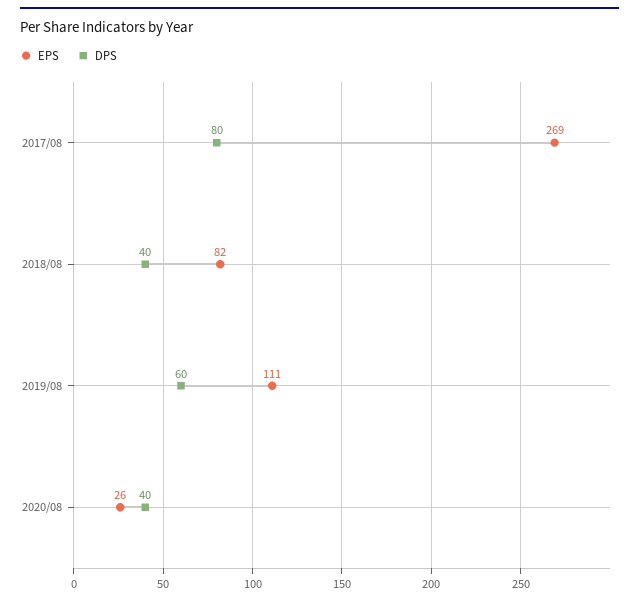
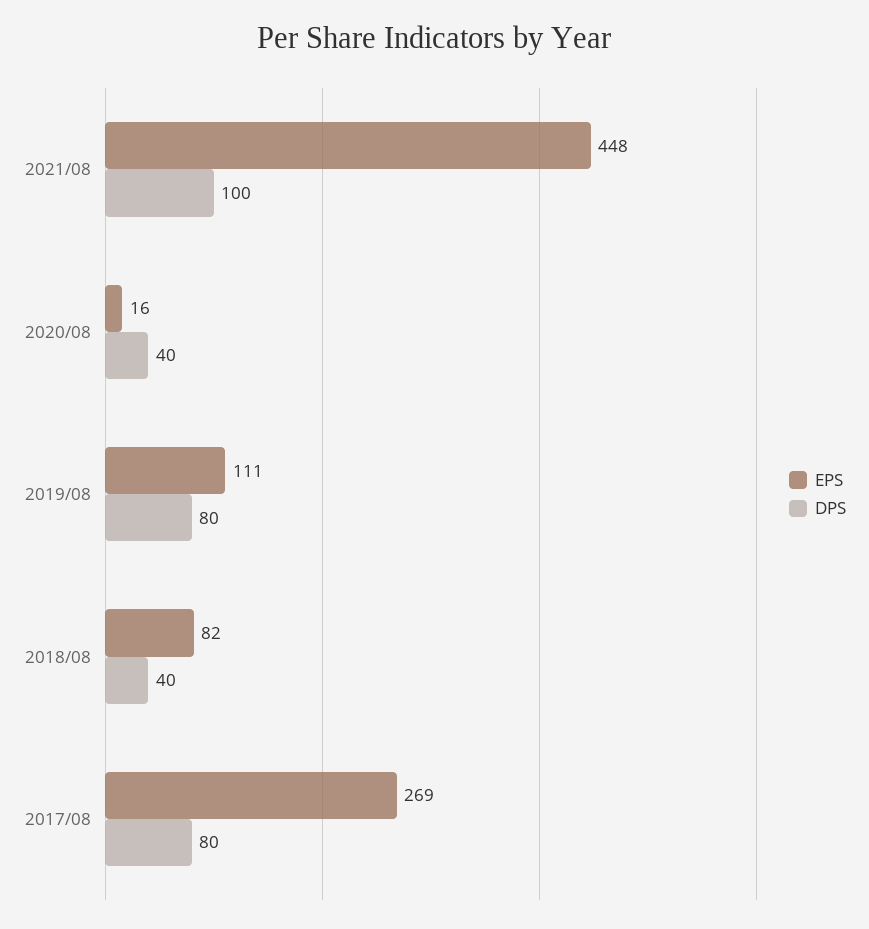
DPS, 2019/08: 60 -> 80
EPS, 2020/08: 26 -> 16
EPS, 2021/08: none -> 448
DPS, 2021/08: none -> 100

